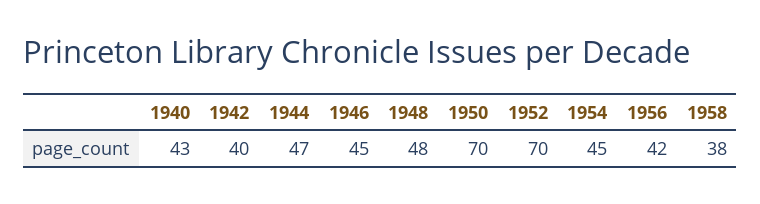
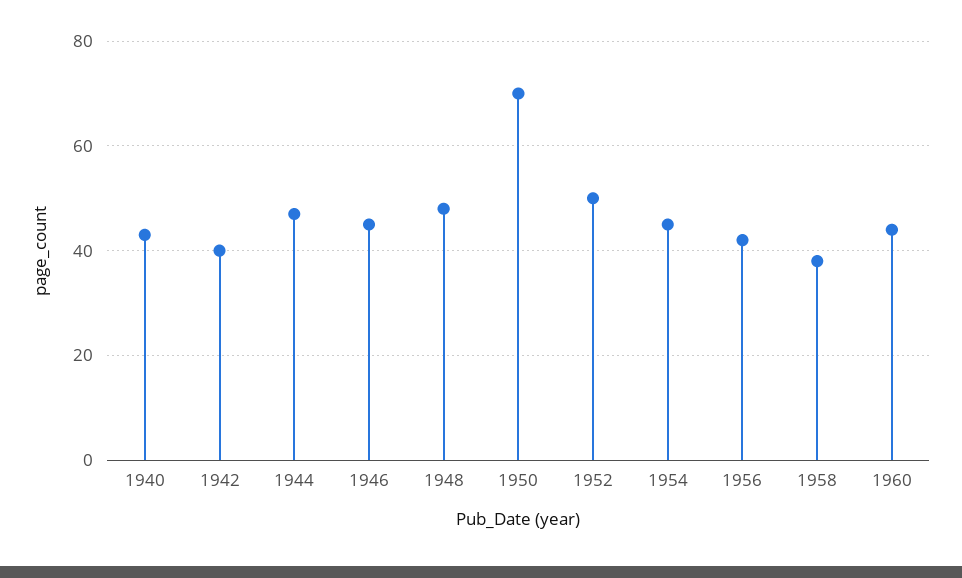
1952: 70 -> 50
1960: none -> 45

